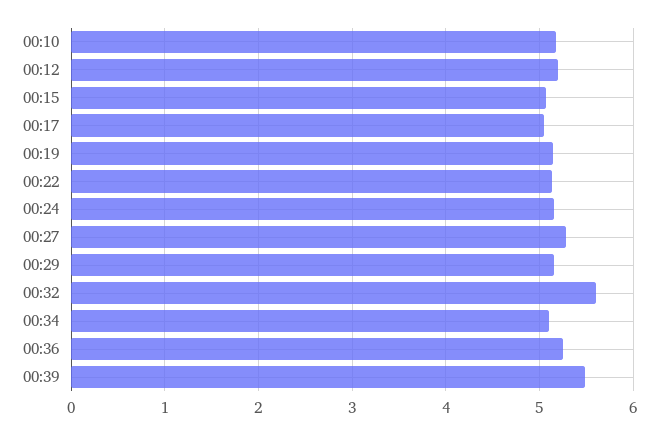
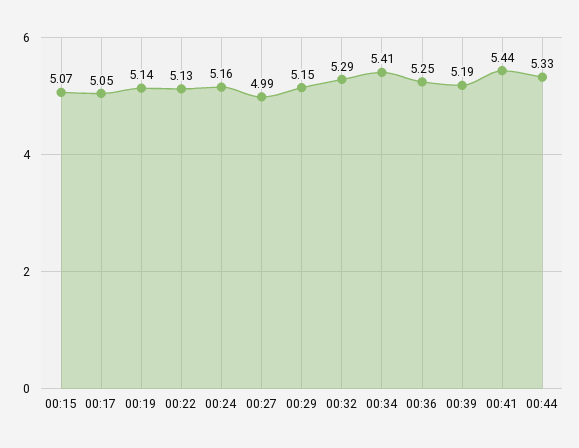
00:10: 5.2 -> none
00:12: 5.2 -> none
00:27: 5.3 -> 4.99
00:32: 5.6 -> 5.29
00:34: 5.1 -> 5.41
00:39: 5.5 -> 5.19
00:41: none -> 5.44
00:44: none -> 5.33

